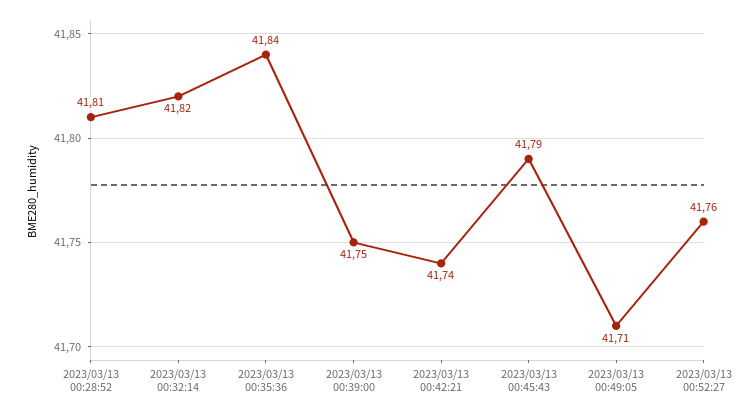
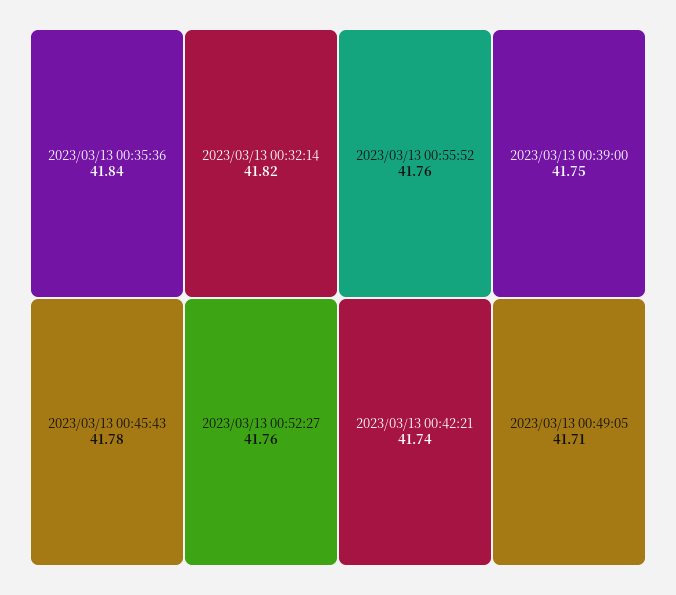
2023/03/13 00:28:52: 41.81 -> none
2023/03/13 00:45:43: 41.79 -> 41.78
2023/03/13 00:55:52: none -> 41.76

